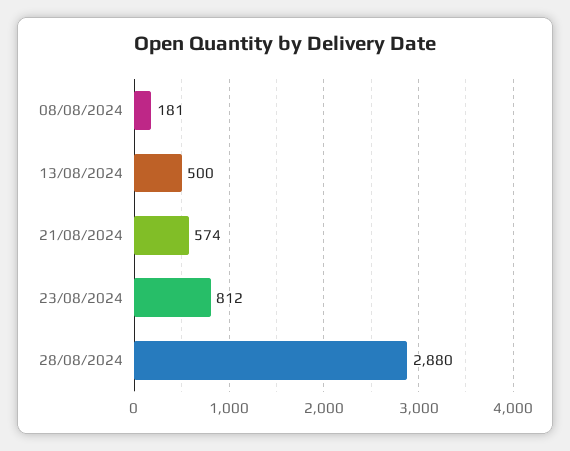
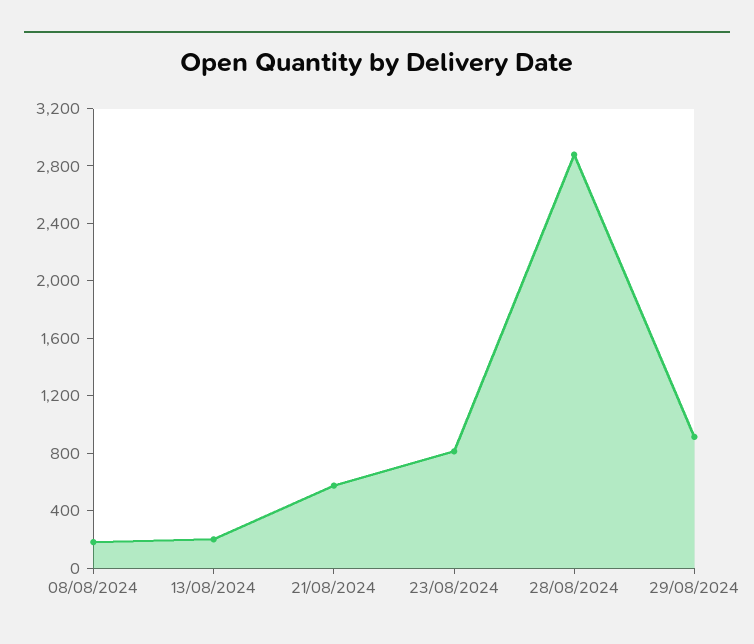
13/08/2024: 500 -> 200
29/08/2024: none -> 900

